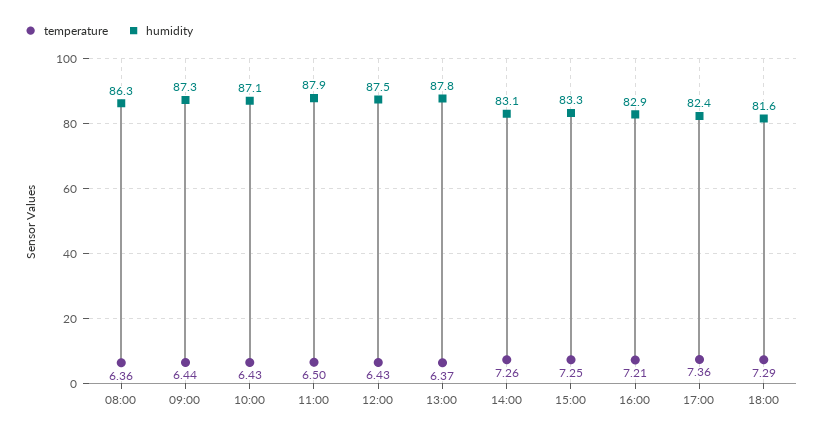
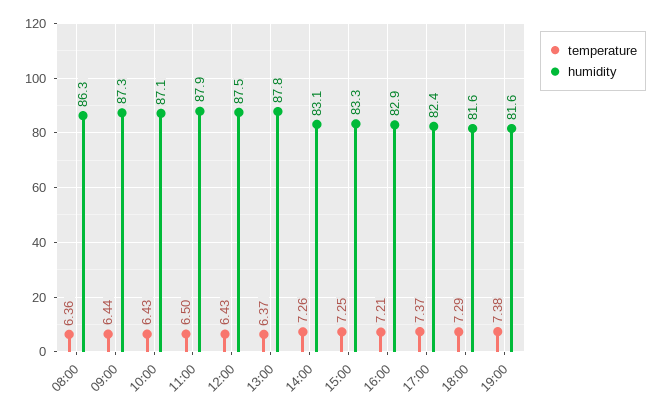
temperature, 17:00: 7.36 -> 7.37
temperature, 19:00: none -> 7.38
humidity, 19:00: none -> 81.6

